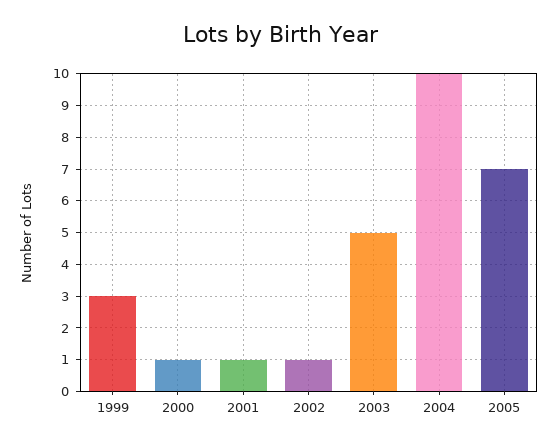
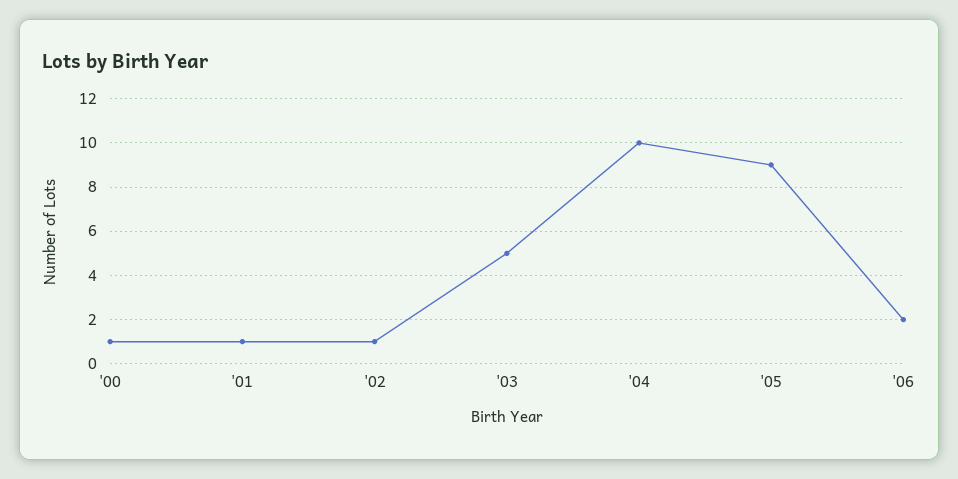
1999: 3 -> none
2005: 7 -> 9
'06: none -> 2

